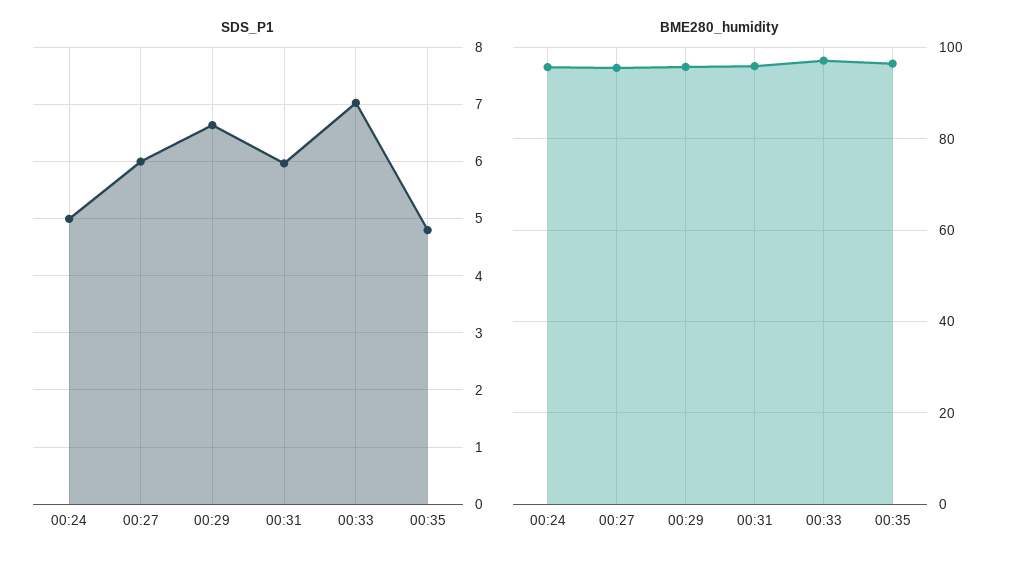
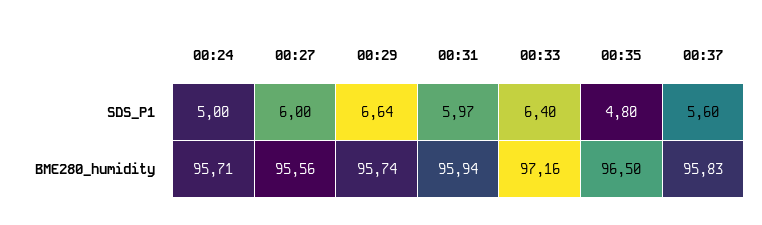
SDS_P1, 00:33: 7 -> 6.4
SDS_P1, 00:37: none -> 5.6
BME280_humidity, 00:37: none -> 95.83

